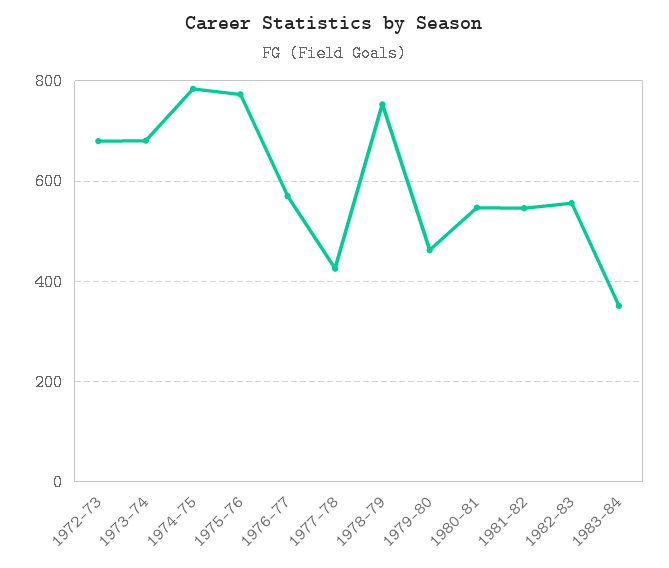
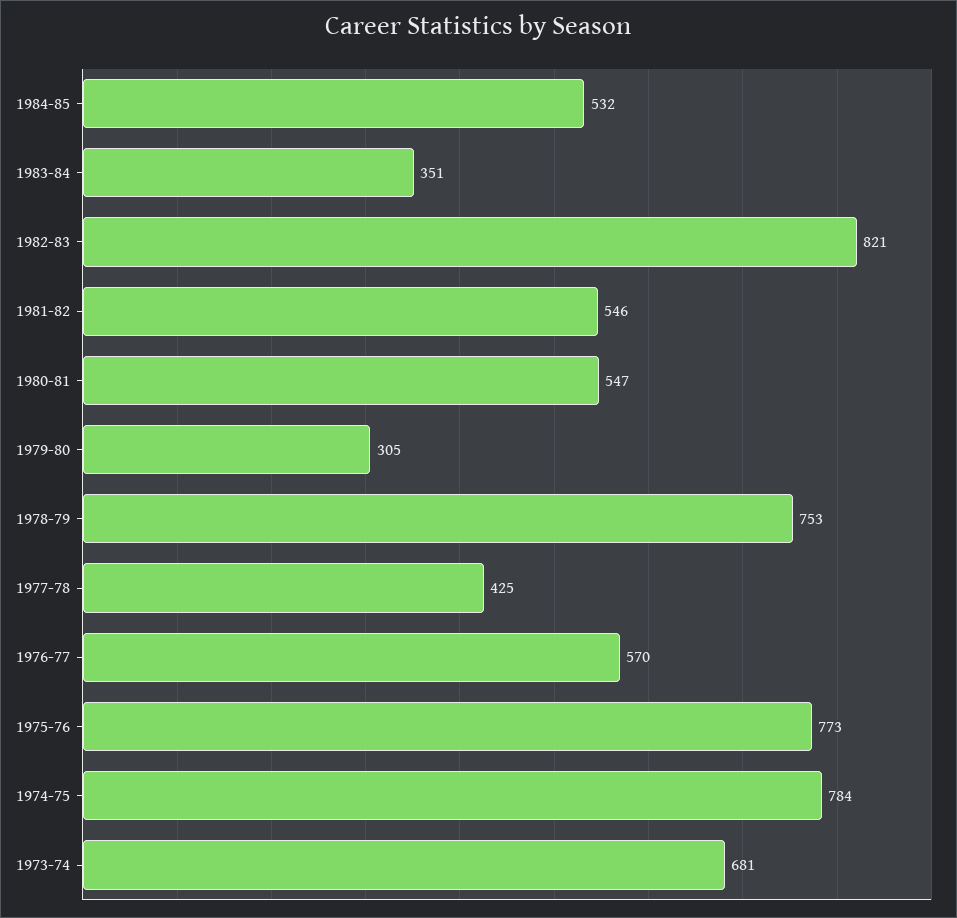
1972-73: 680 -> none
1979-80: 460 -> 305
1982-83: 560 -> 821
1984-85: none -> 532

